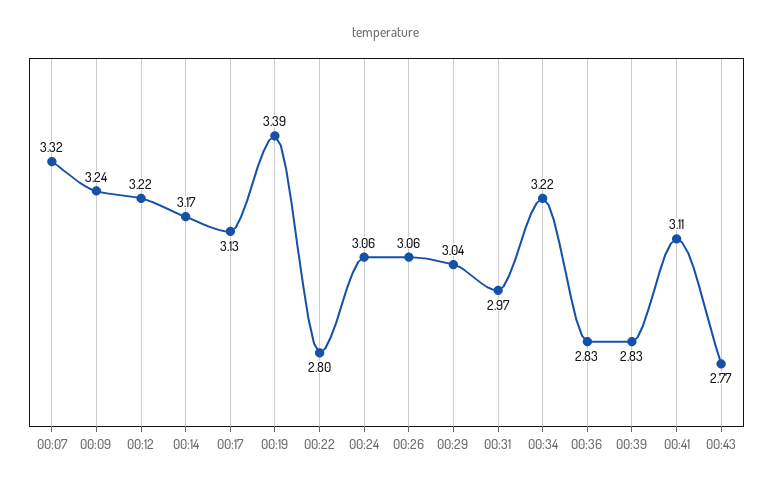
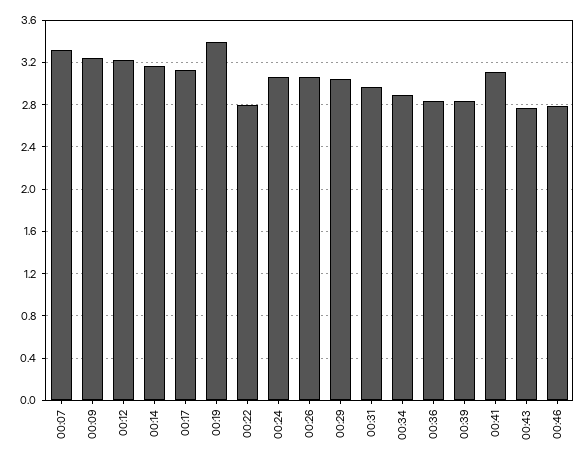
00:34: 3.22 -> 2.9
00:46: none -> 2.8

